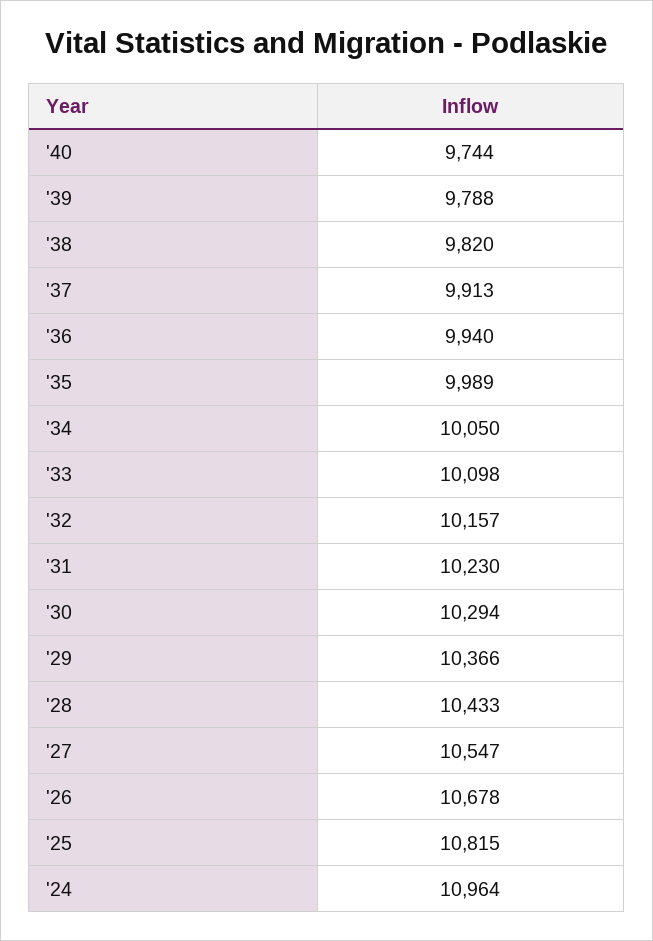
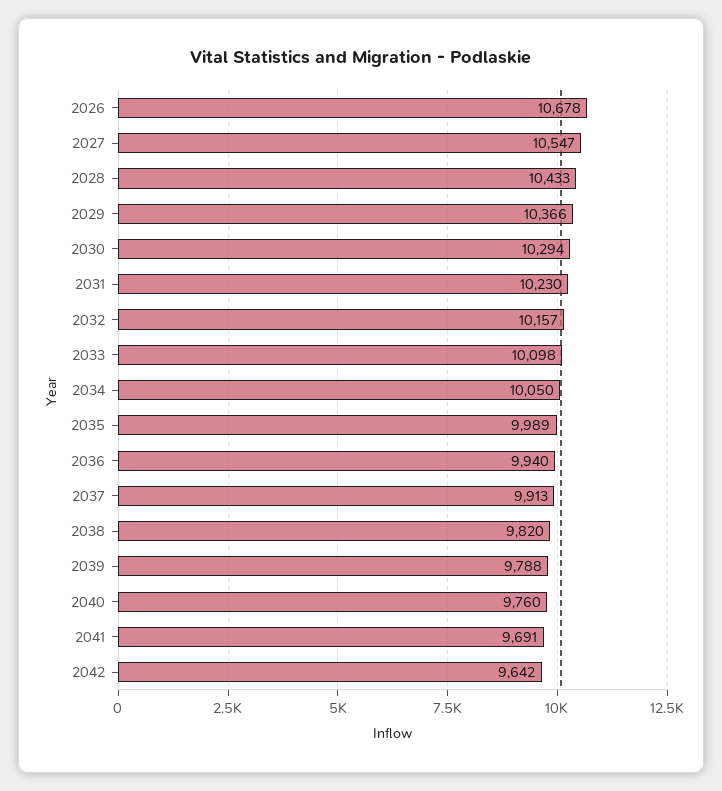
'40: 9744 -> 9760
'25: 10815 -> none
'24: 10964 -> none
2041: none -> 9691
2042: none -> 9642

